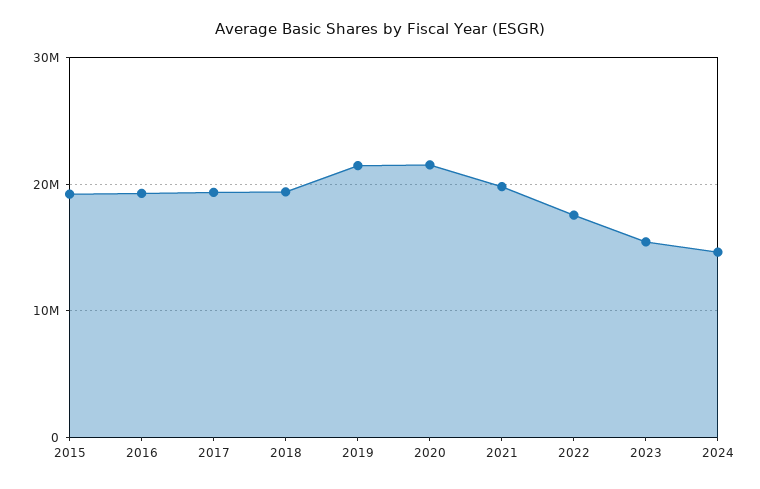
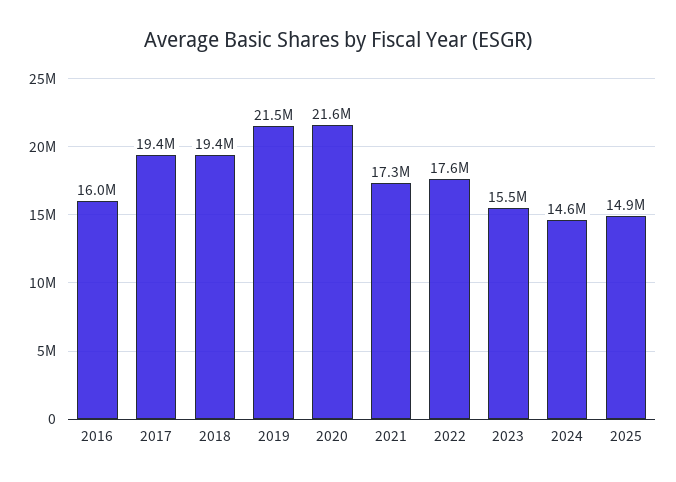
2015: 19000000 -> none
2016: 19000000 -> 16000000
2021: 20000000 -> 17300000
2025: none -> 14900000

